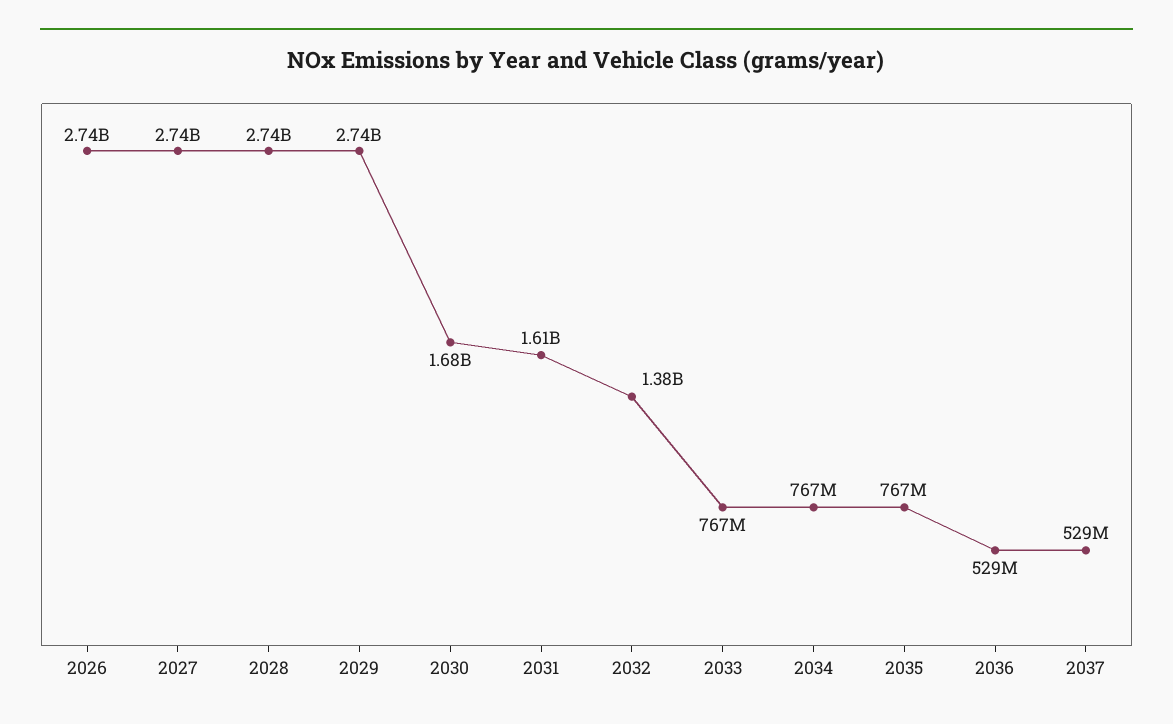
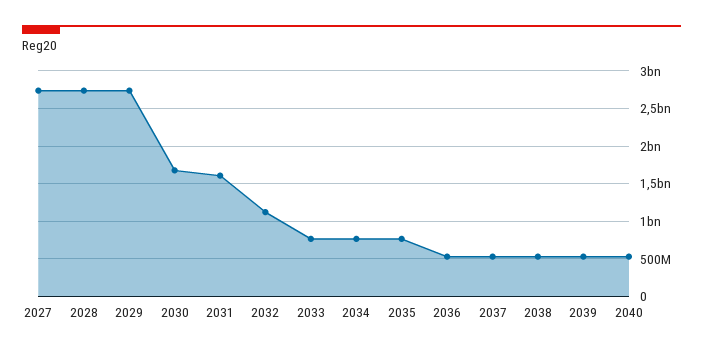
2026: 2740000000 -> none
2032: 1380000000 -> 1100000000
2038: none -> 500000000
2039: none -> 500000000
2040: none -> 500000000

